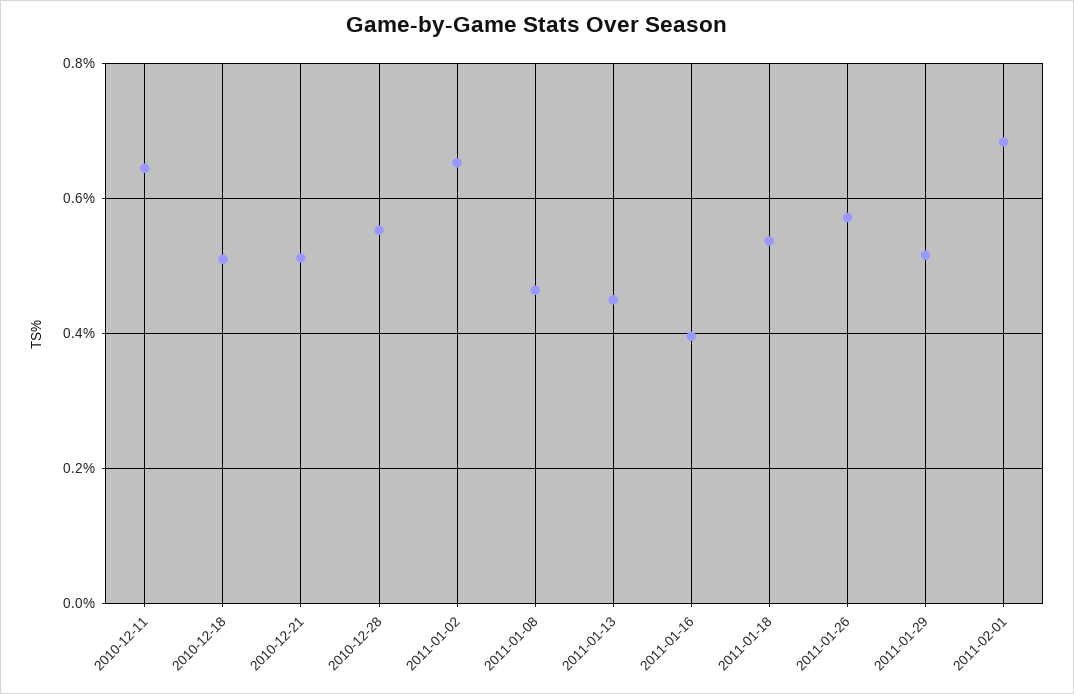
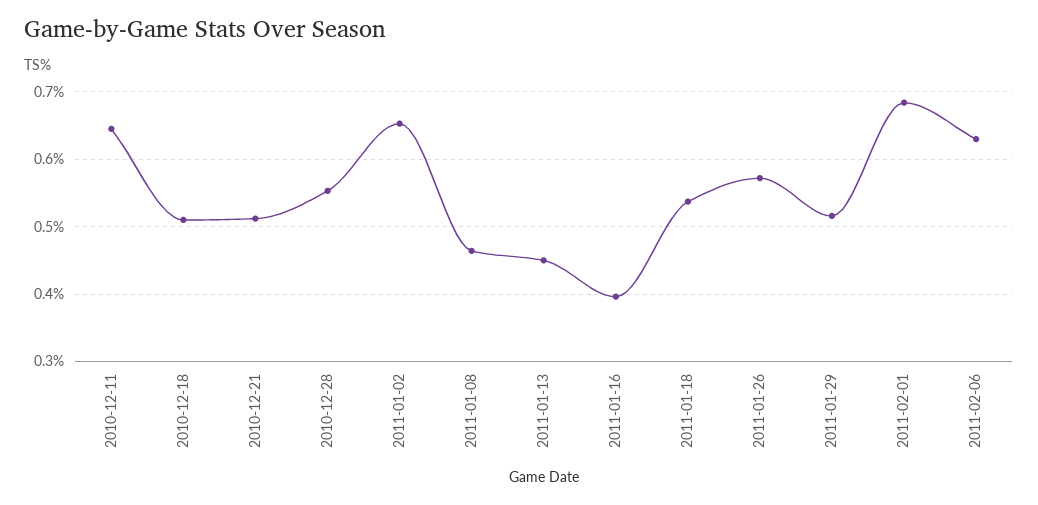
2011-02-06: none -> 0.63

